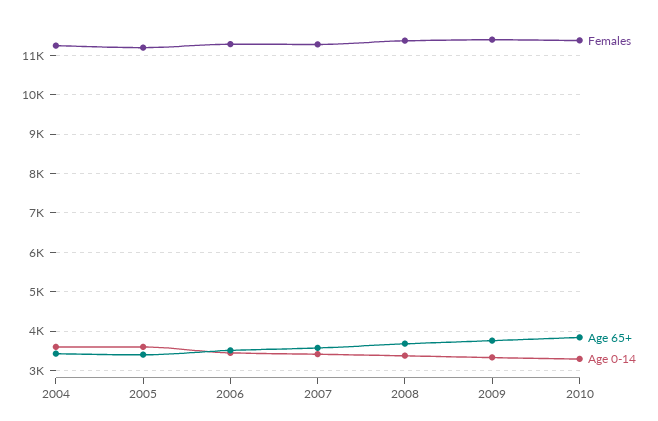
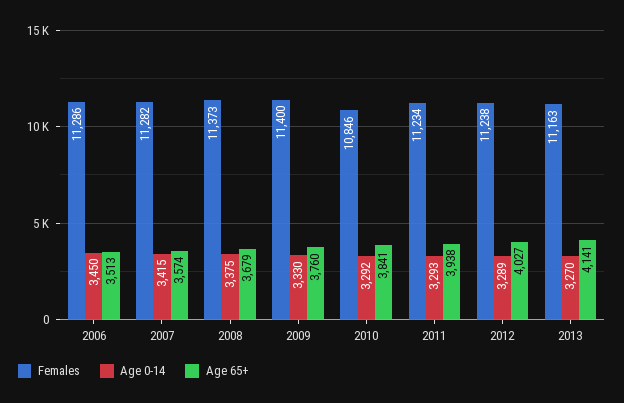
Females, 2004: 11200 -> none
Age 65+, 2004: 3400 -> none
Age 0-14, 2004: 3600 -> none
Females, 2005: 11200 -> none
Age 65+, 2005: 3400 -> none
Age 0-14, 2005: 3600 -> none
Females, 2010: 11400 -> 10846
Females, 2011: none -> 11234
Age 0-14, 2011: none -> 3293
Age 65+, 2011: none -> 3938
Females, 2012: none -> 11238
Age 0-14, 2012: none -> 3289
Age 65+, 2012: none -> 4027
Females, 2013: none -> 11163
Age 0-14, 2013: none -> 3270
Age 65+, 2013: none -> 4141

